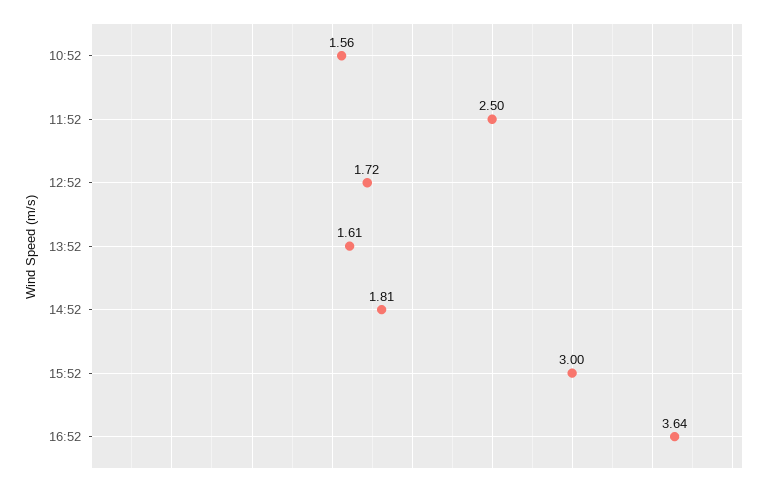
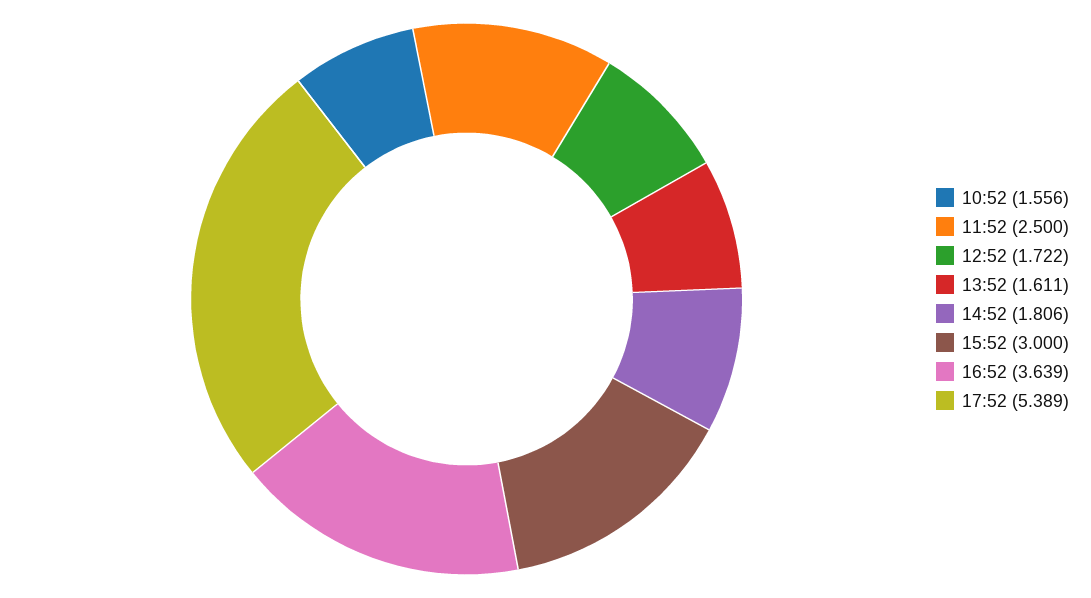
17:52: none -> 5.389

